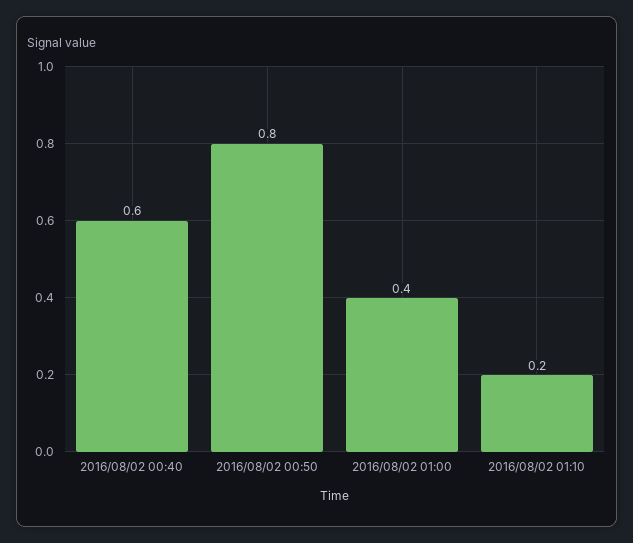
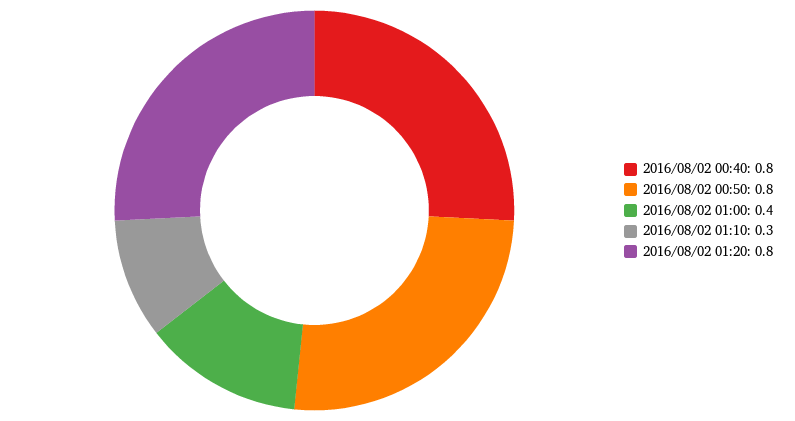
2016/08/02 00:40: 0.6 -> 0.8
2016/08/02 01:10: 0.2 -> 0.3
2016/08/02 01:20: none -> 0.8

